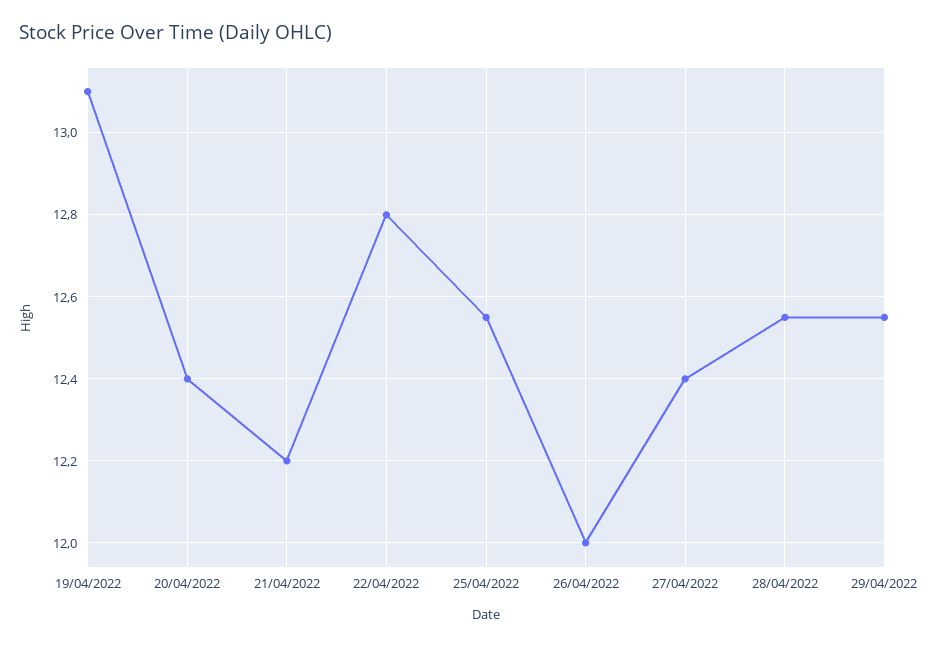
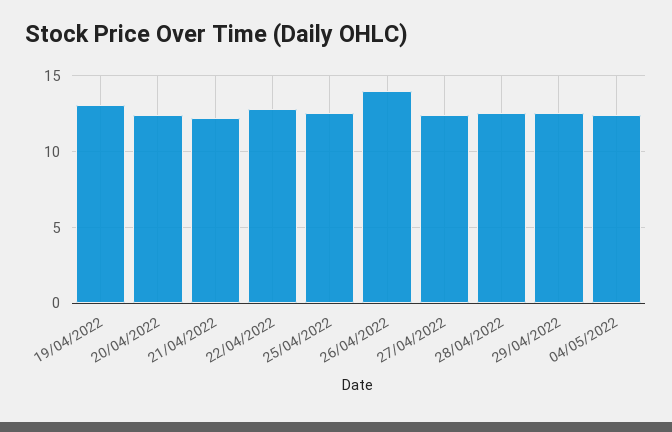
26/04/2022: 12 -> 14
04/05/2022: none -> 12.5

